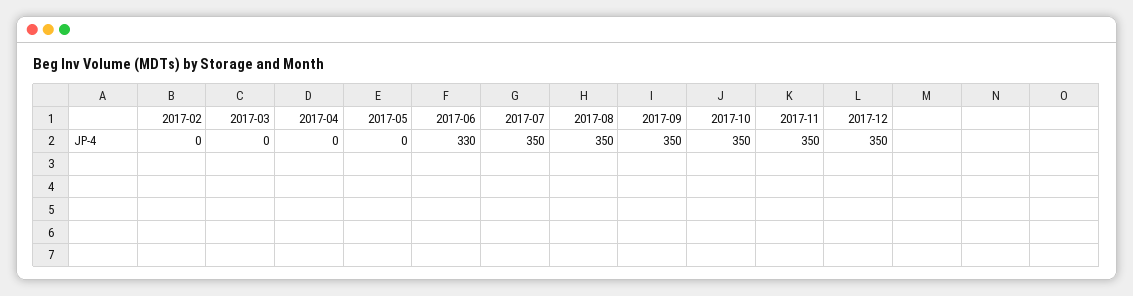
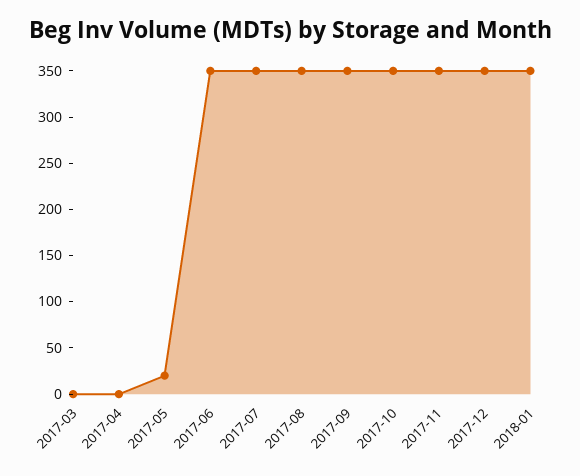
2017-02: 0 -> none
2017-05: 0 -> 20
2017-06: 330 -> 350
2018-01: none -> 350

